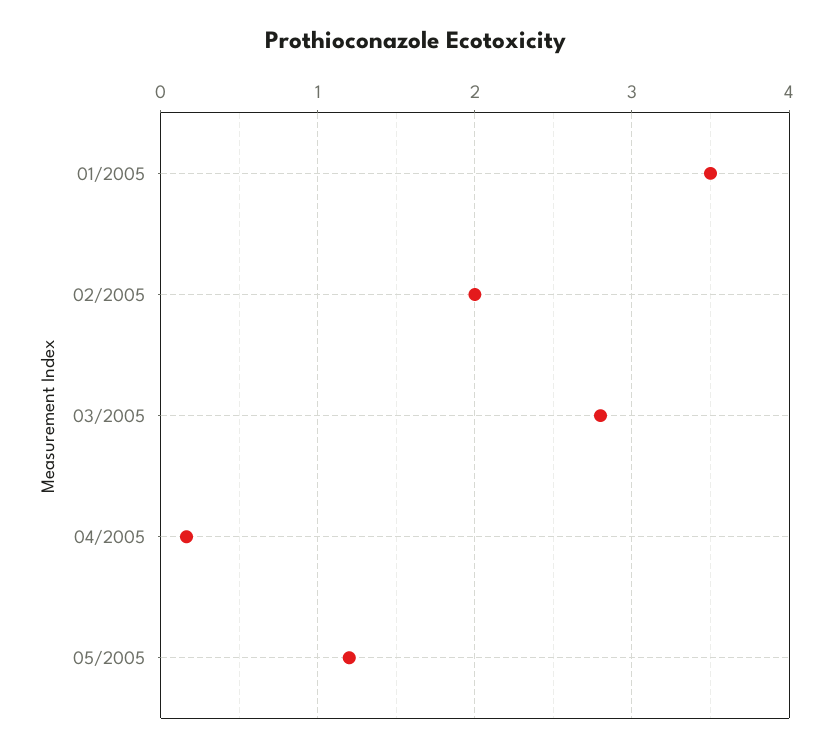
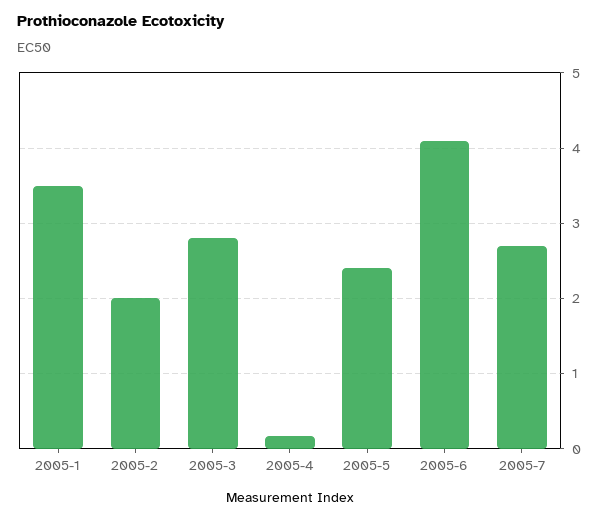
05/2005: 1.2 -> 2.4
2005-6: none -> 4.1
2005-7: none -> 2.7

